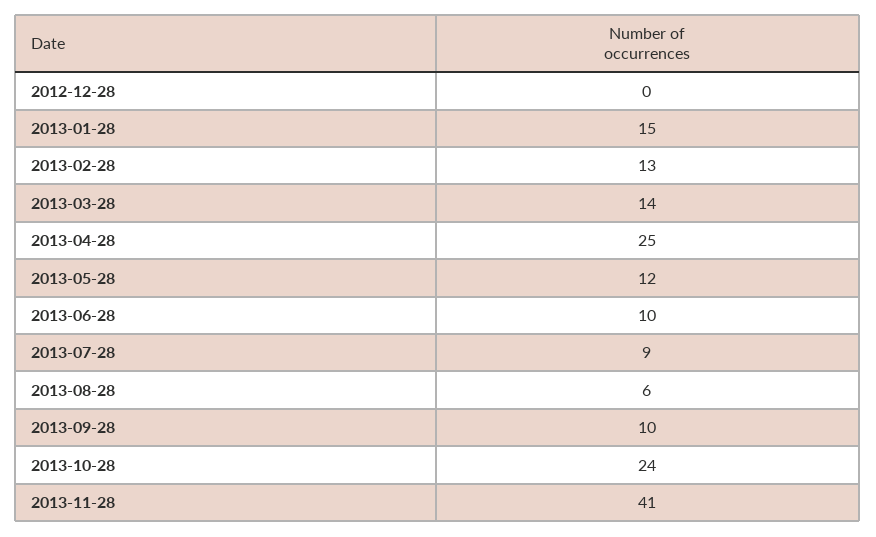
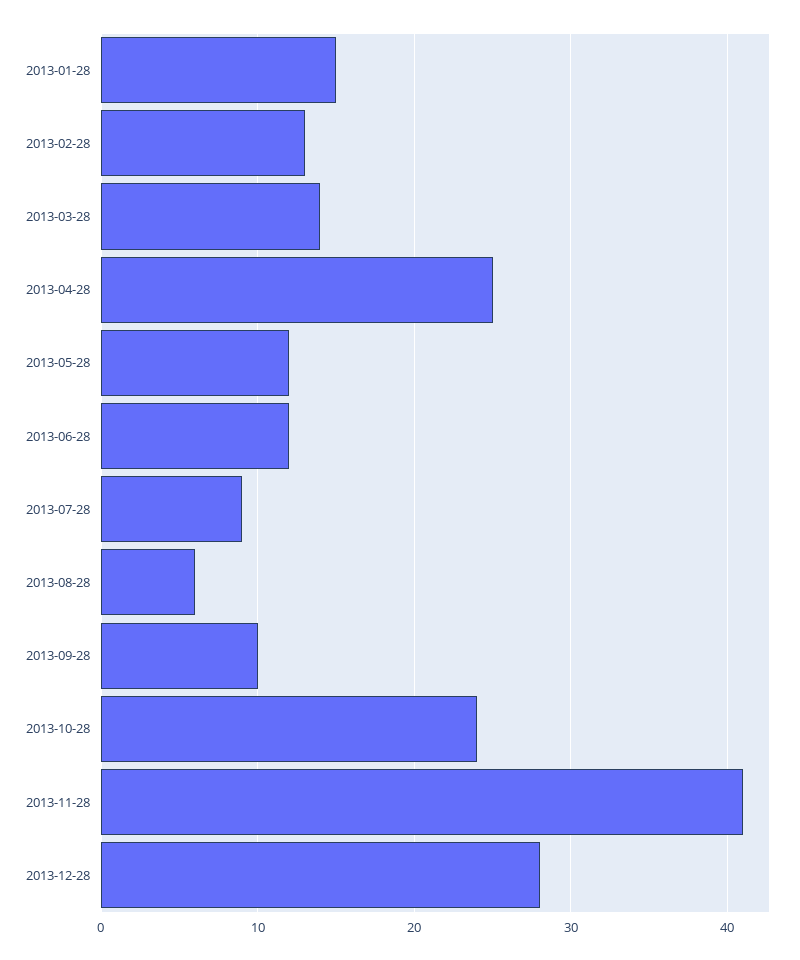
2012-12-28: 0 -> none
2013-06-28: 10 -> 12
2013-12-28: none -> 28

